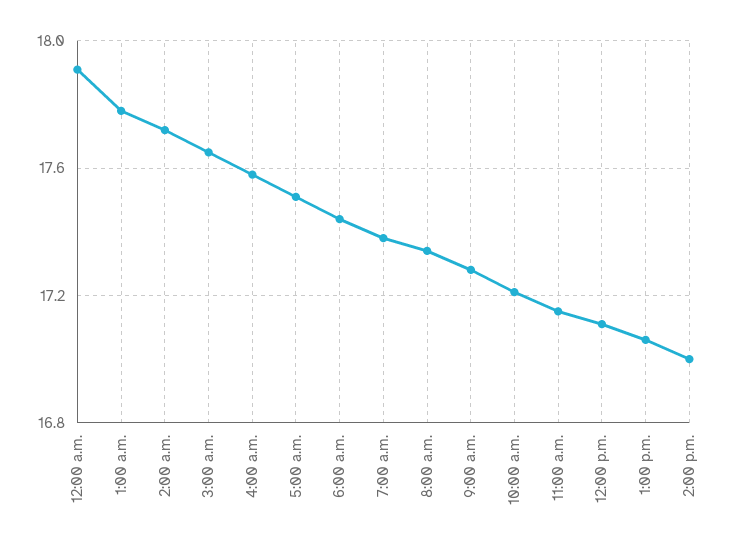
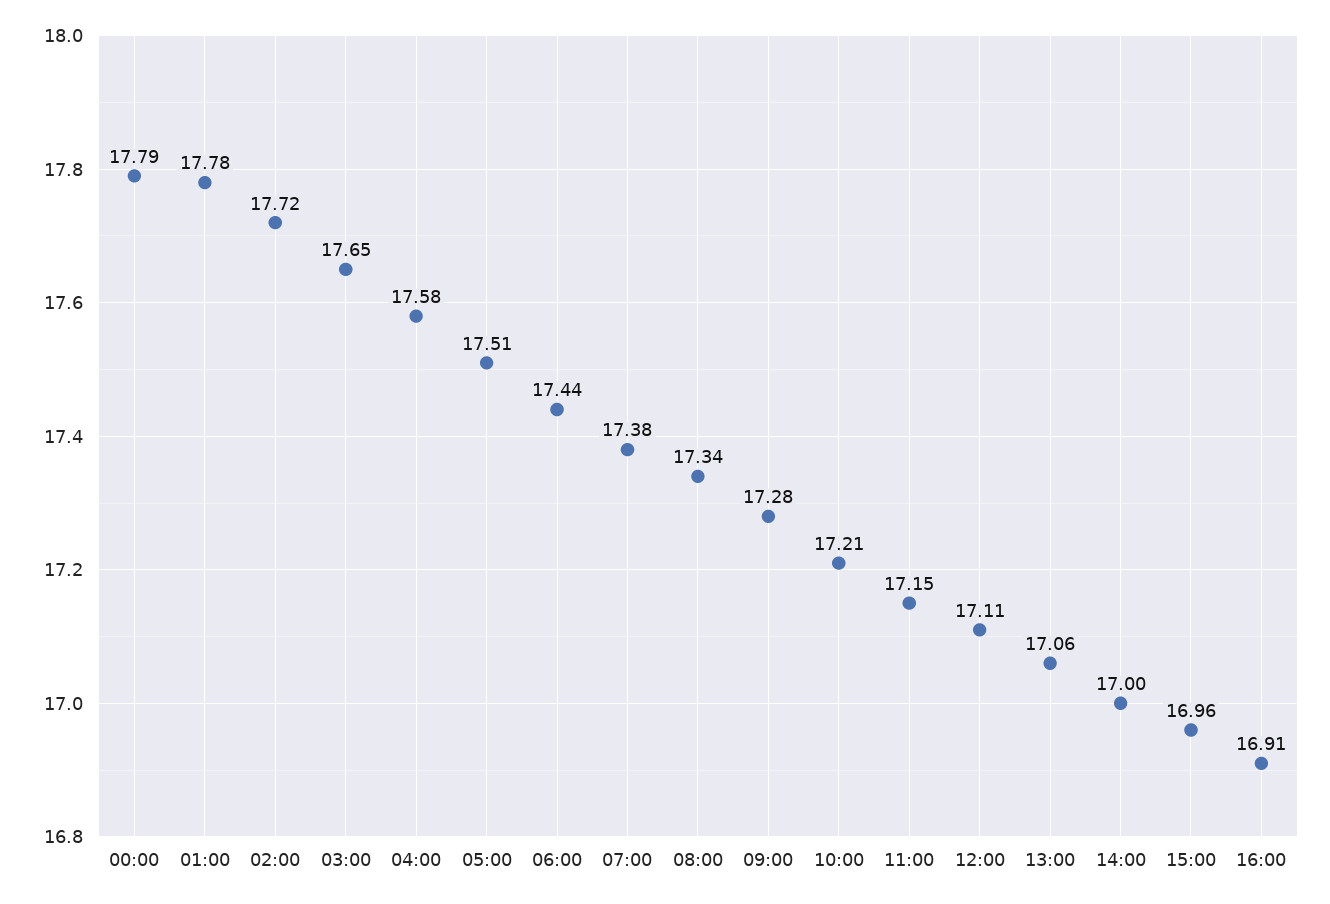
12:00 a.m.: 17.9 -> 17.79
15:00: none -> 16.96
16:00: none -> 16.91

